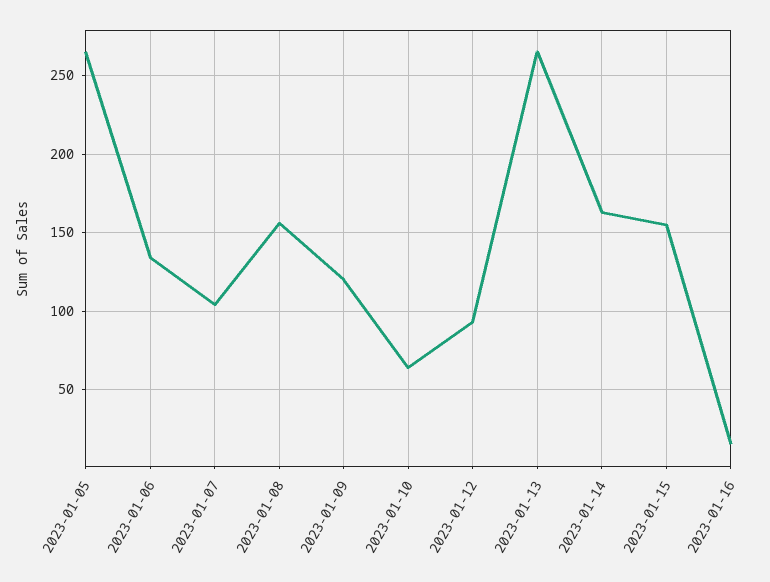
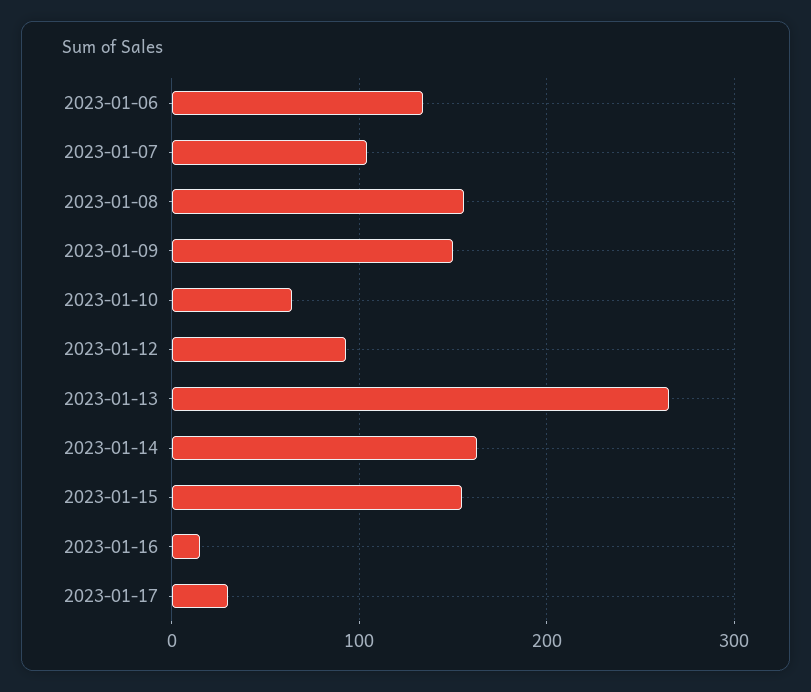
2023-01-05: 265 -> none
2023-01-09: 120 -> 150
2023-01-17: none -> 30

